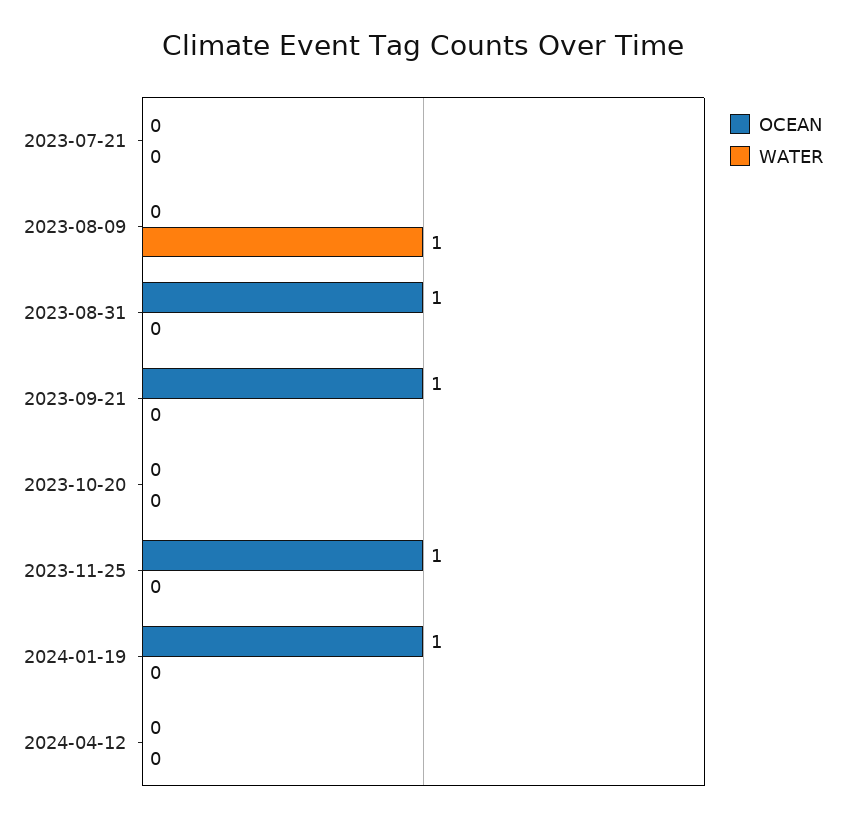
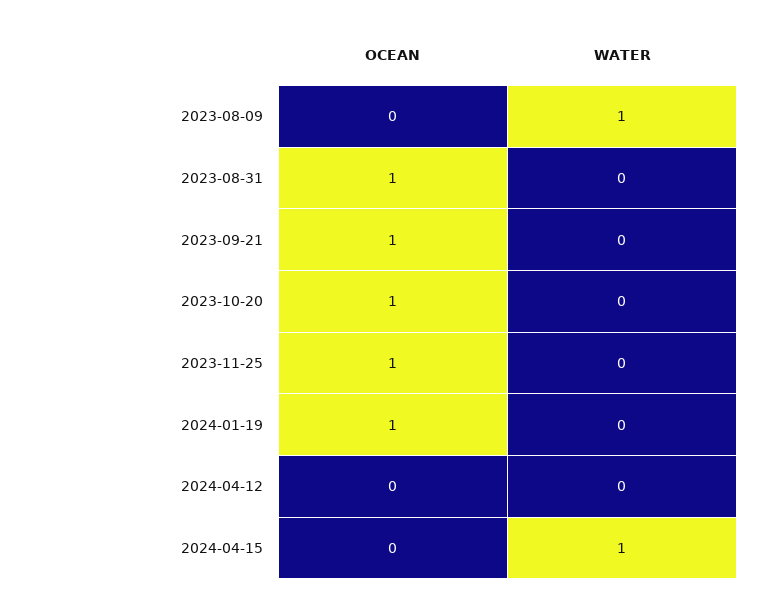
OCEAN, 2023-07-21: 0 -> none
WATER, 2023-07-21: 0 -> none
OCEAN, 2023-10-20: 0 -> 1
OCEAN, 2024-04-15: none -> 0
WATER, 2024-04-15: none -> 1

